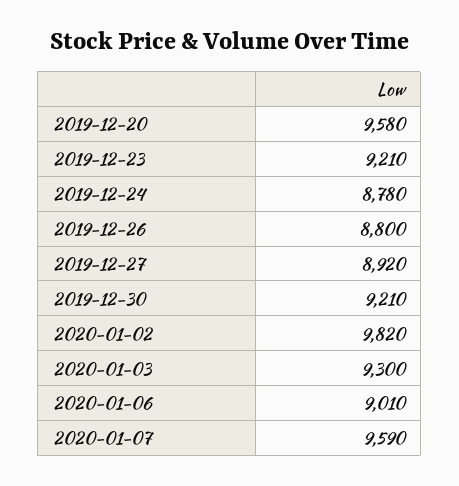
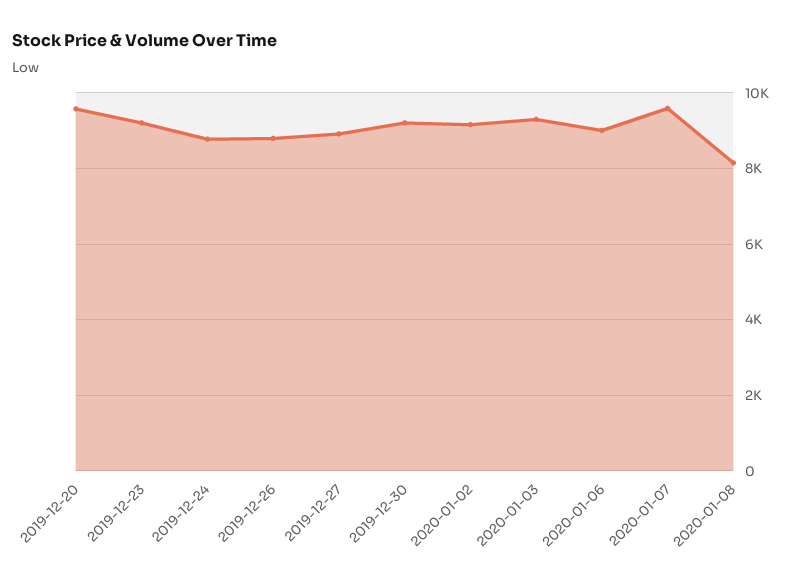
2020-01-02: 9820 -> 9200
2020-01-08: none -> 8200

